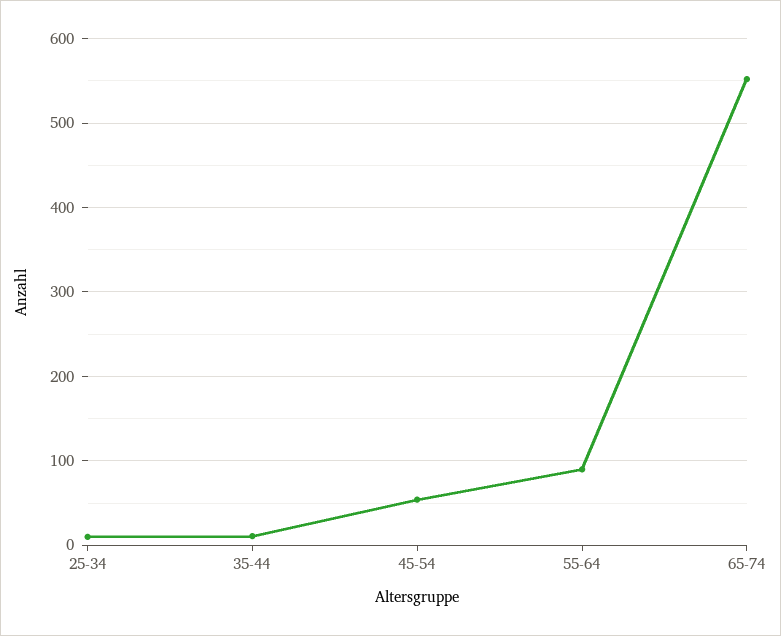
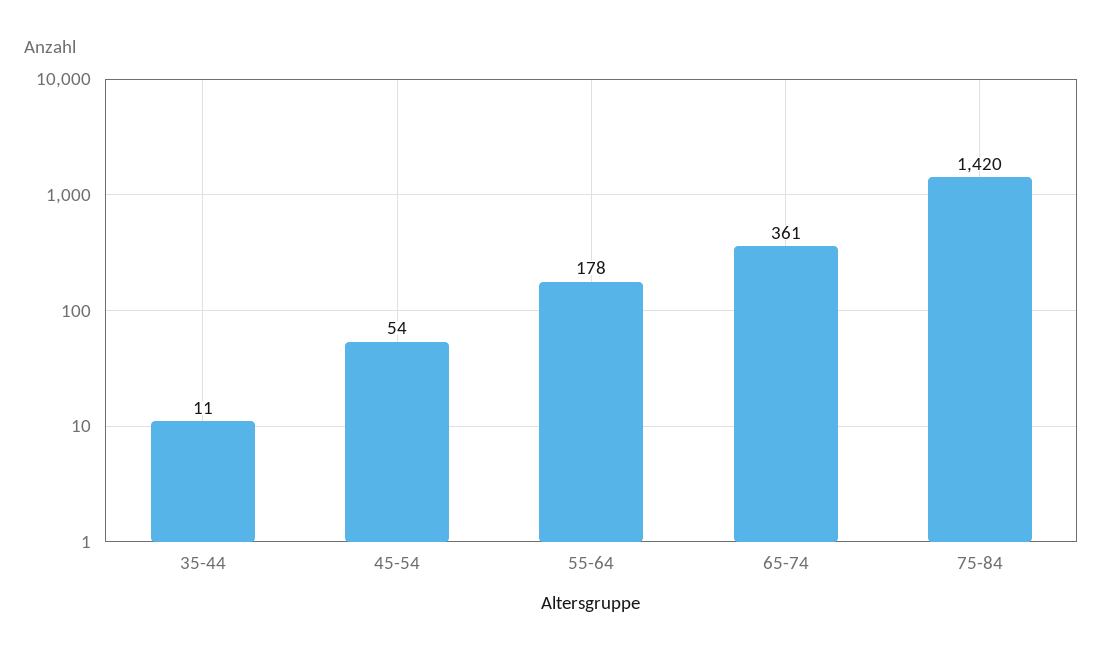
25-34: 10 -> none
55-64: 90 -> 178
65-74: 550 -> 361
75-84: none -> 1420

